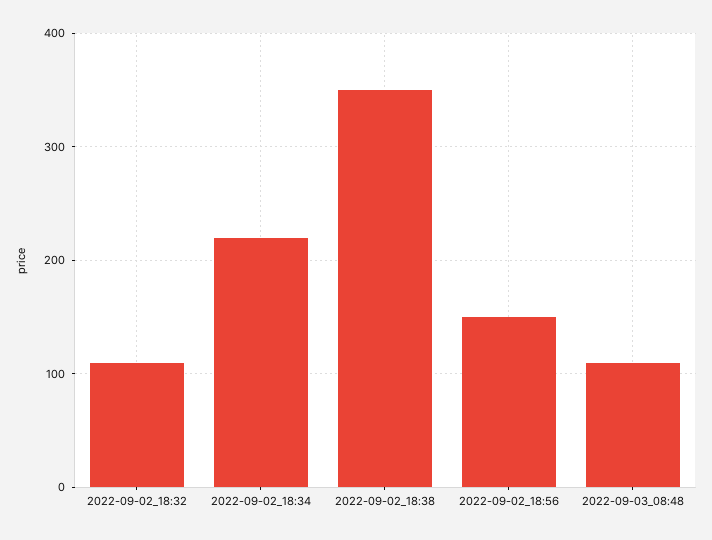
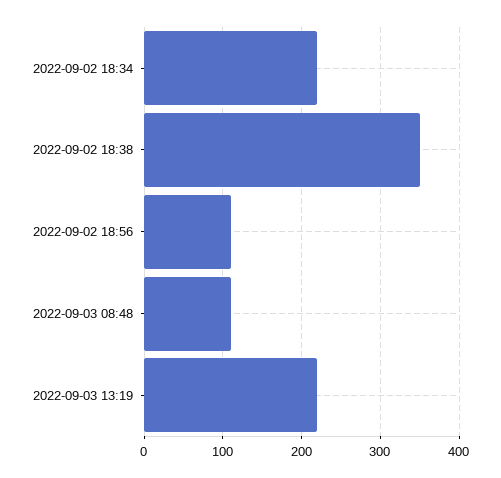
2022-09-02_18:32: 110 -> none
2022-09-02_18:56: 150 -> 110
2022-09-03 13:19: none -> 220

